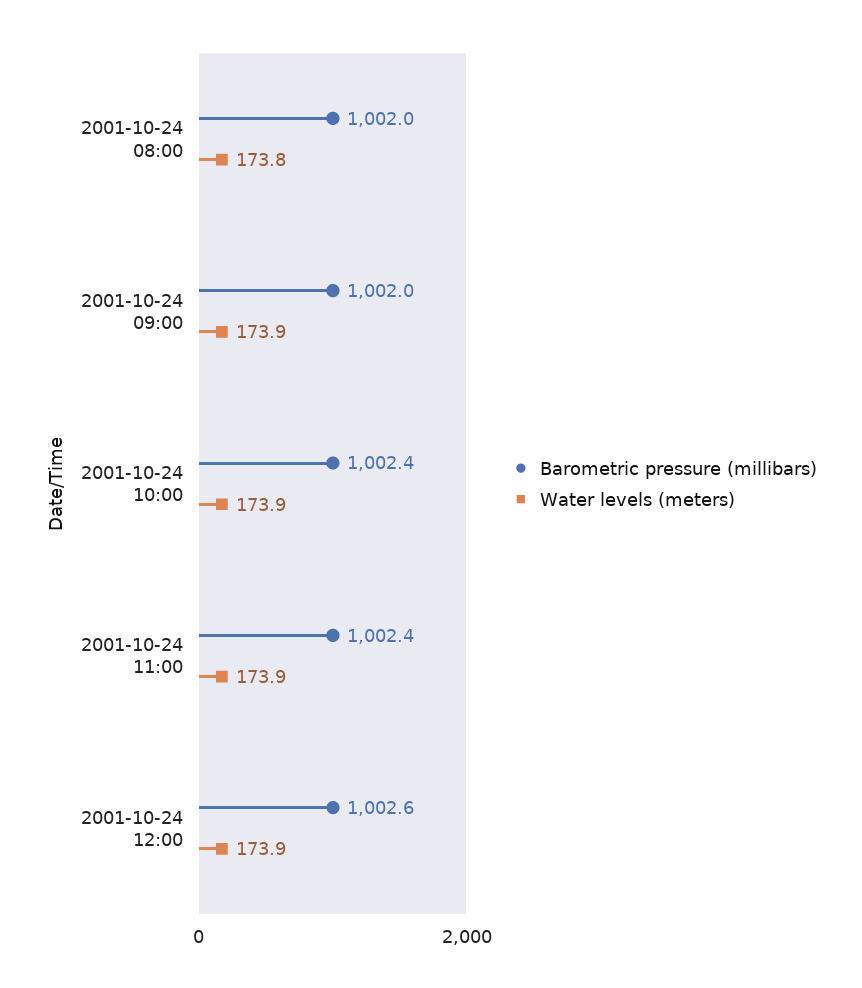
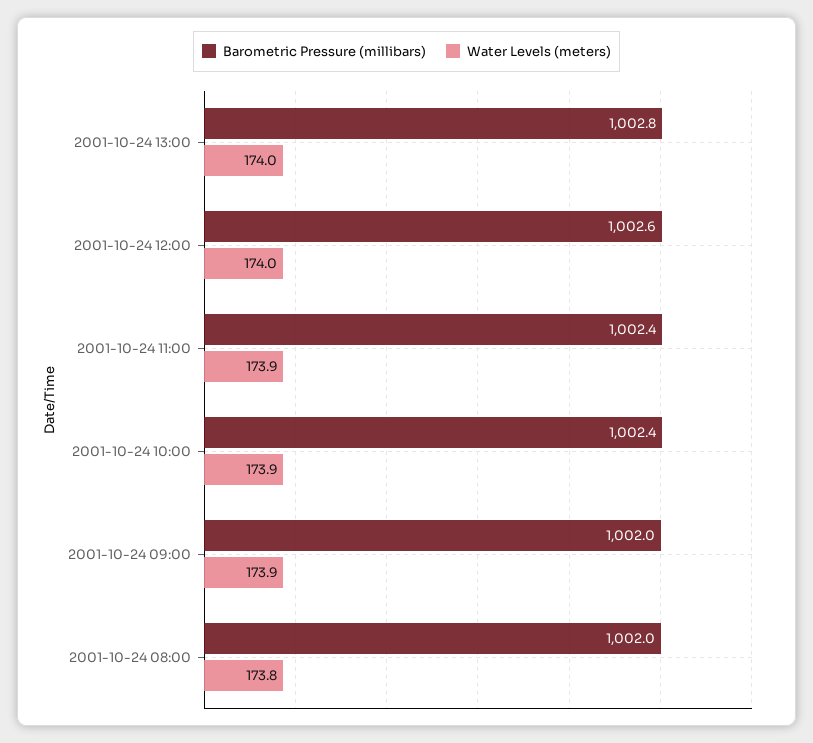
Water levels (meters), 2001-10-24 12:00: 173.9 -> 174
Barometric pressure (millibars), 2001-10-24 13:00: none -> 1002.8
Water levels (meters), 2001-10-24 13:00: none -> 174

